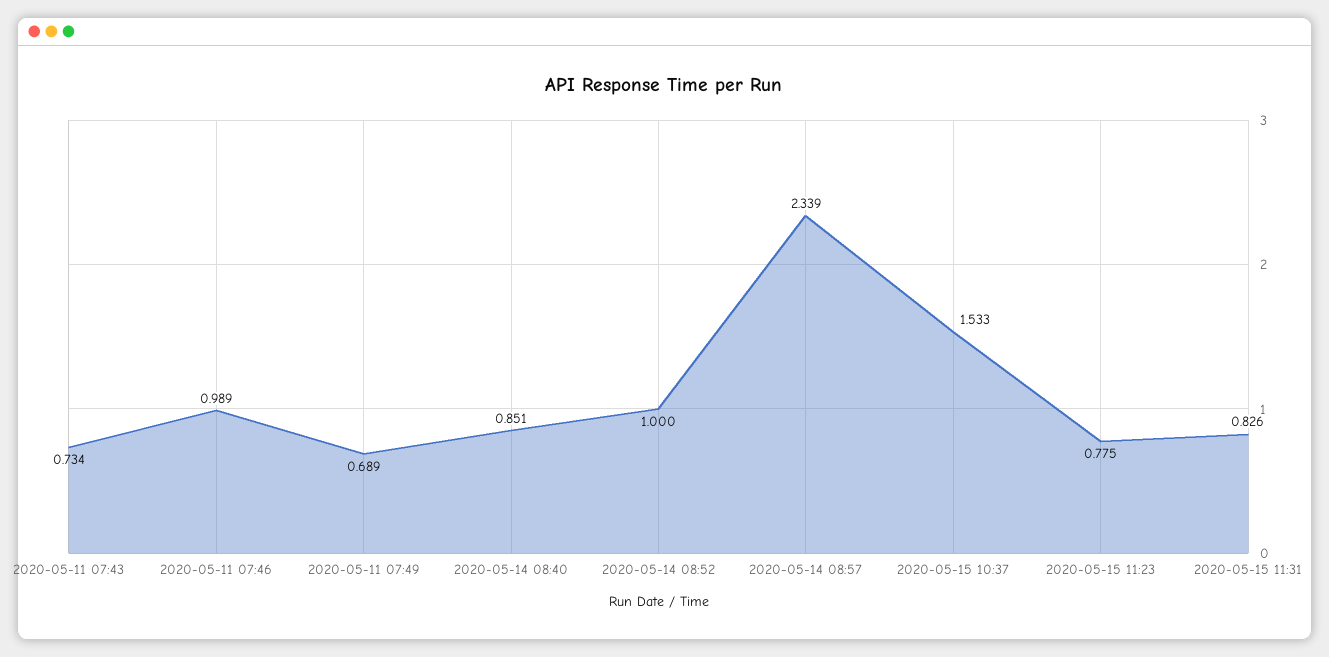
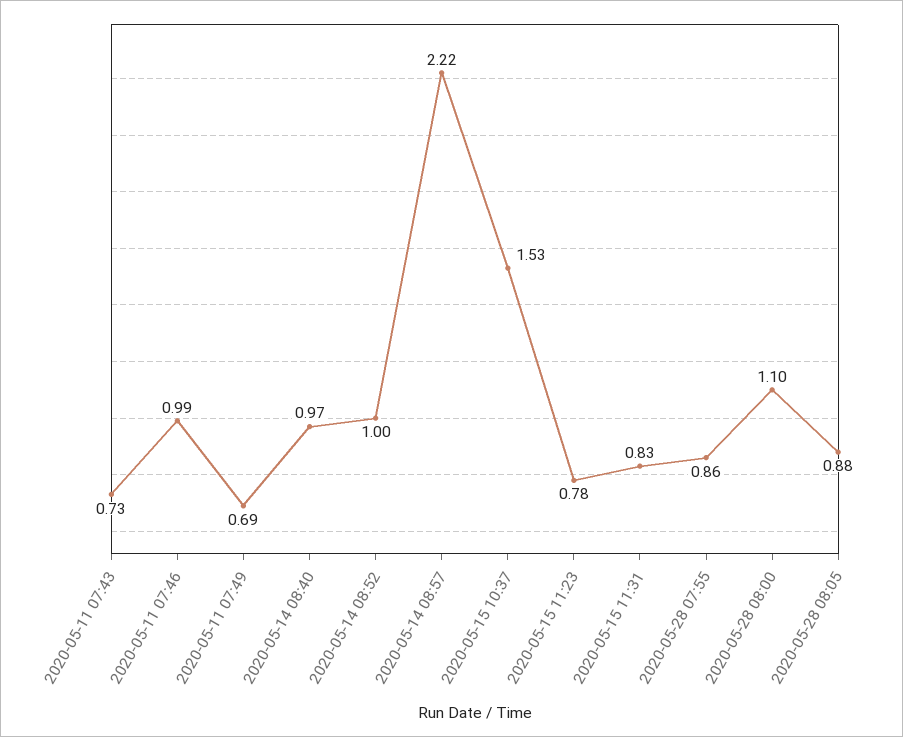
2020-05-14 08:40: 0.851 -> 0.97
2020-05-14 08:57: 2.339 -> 2.22
2020-05-28 07:55: none -> 0.86
2020-05-28 08:00: none -> 1.1
2020-05-28 08:05: none -> 0.88

